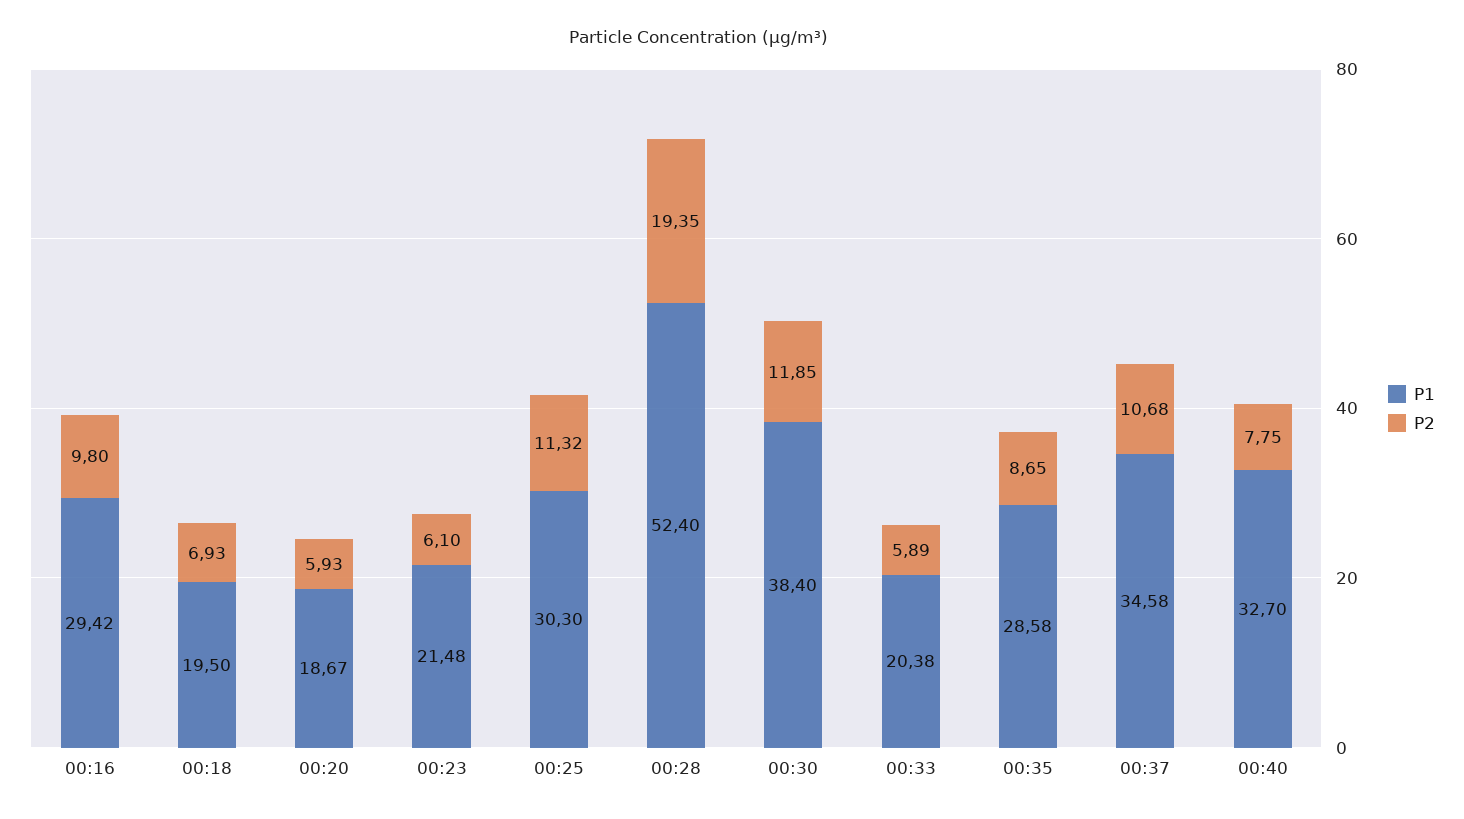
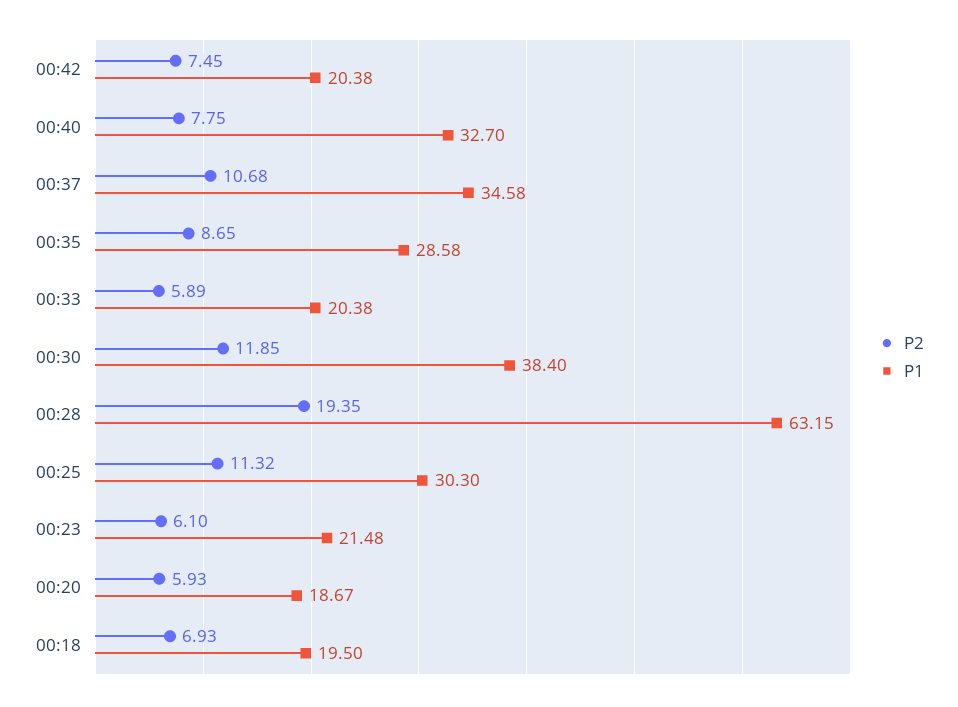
P1, 00:16: 29.42 -> none
P2, 00:16: 9.8 -> none
P1, 00:28: 52.4 -> 63.15
P2, 00:42: none -> 7.45
P1, 00:42: none -> 20.38

